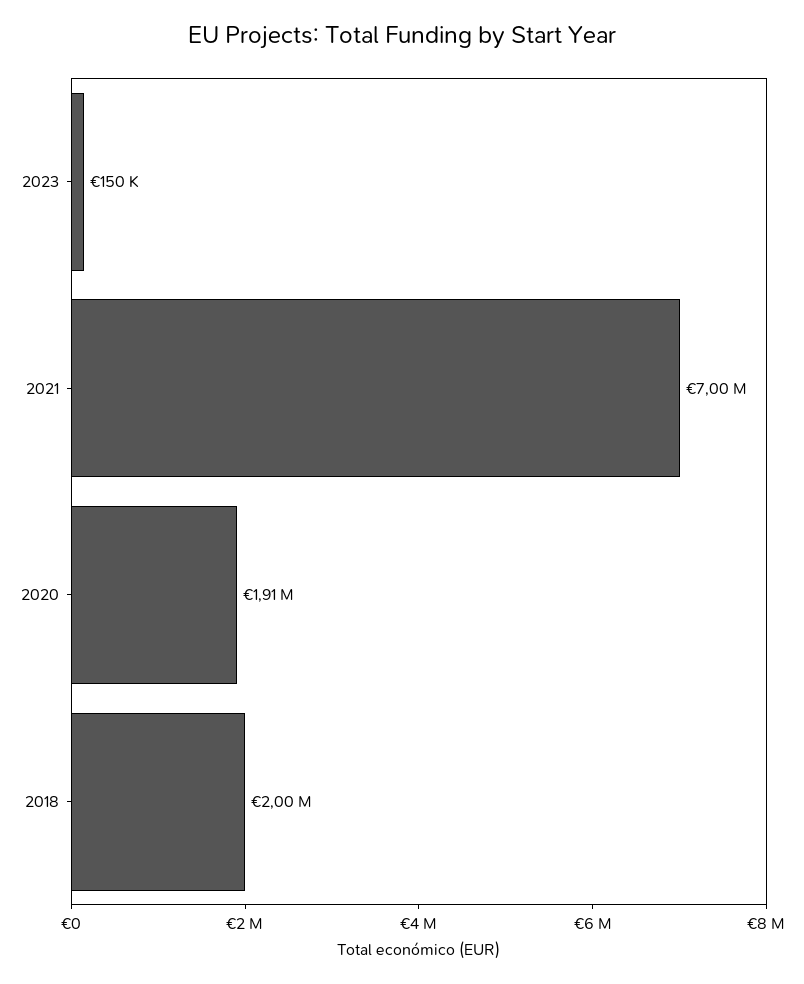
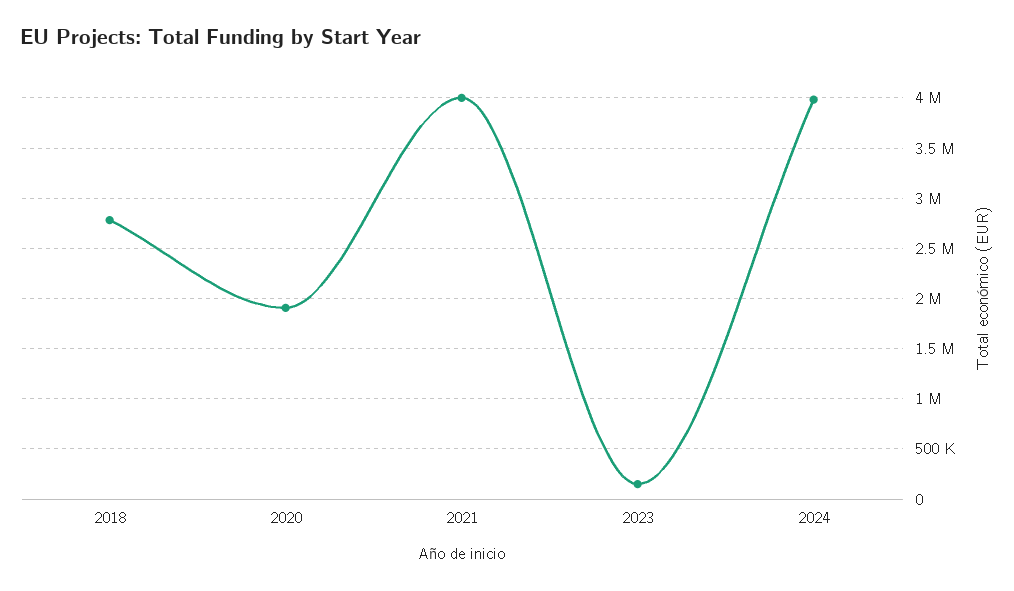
2021: 7000000 -> 4000000
2018: 2000000 -> 2800000
2024: none -> 4000000

